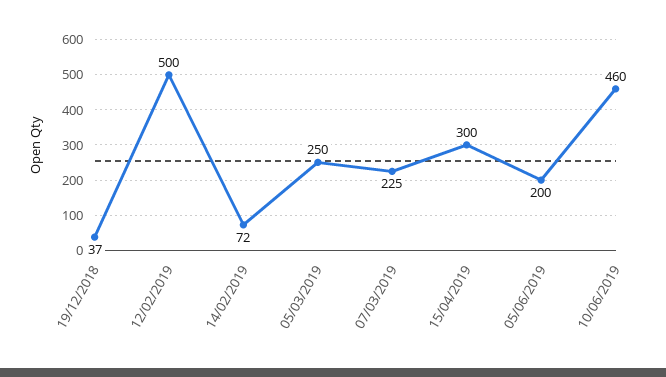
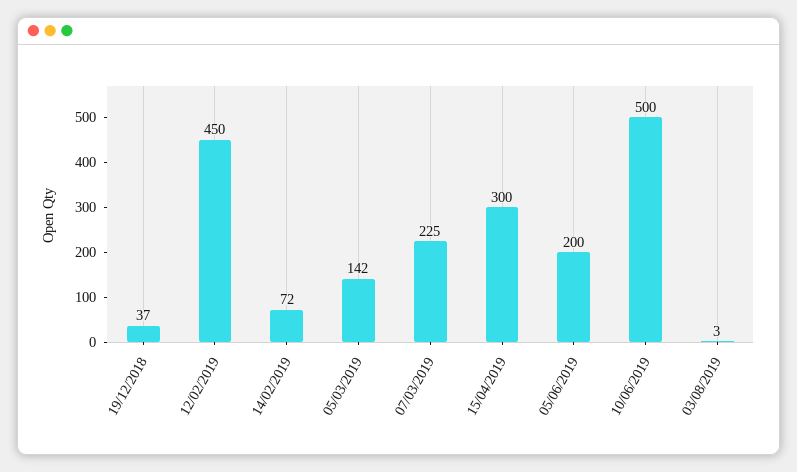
12/02/2019: 500 -> 450
05/03/2019: 250 -> 142
10/06/2019: 460 -> 500
03/08/2019: none -> 3

